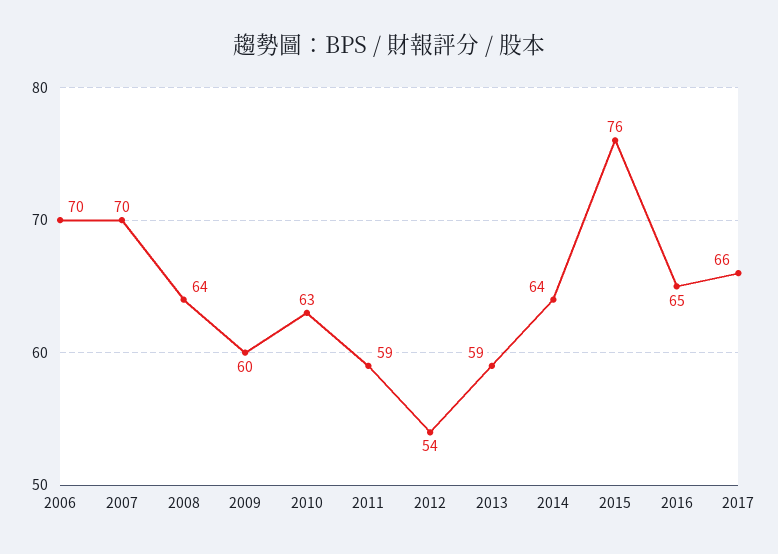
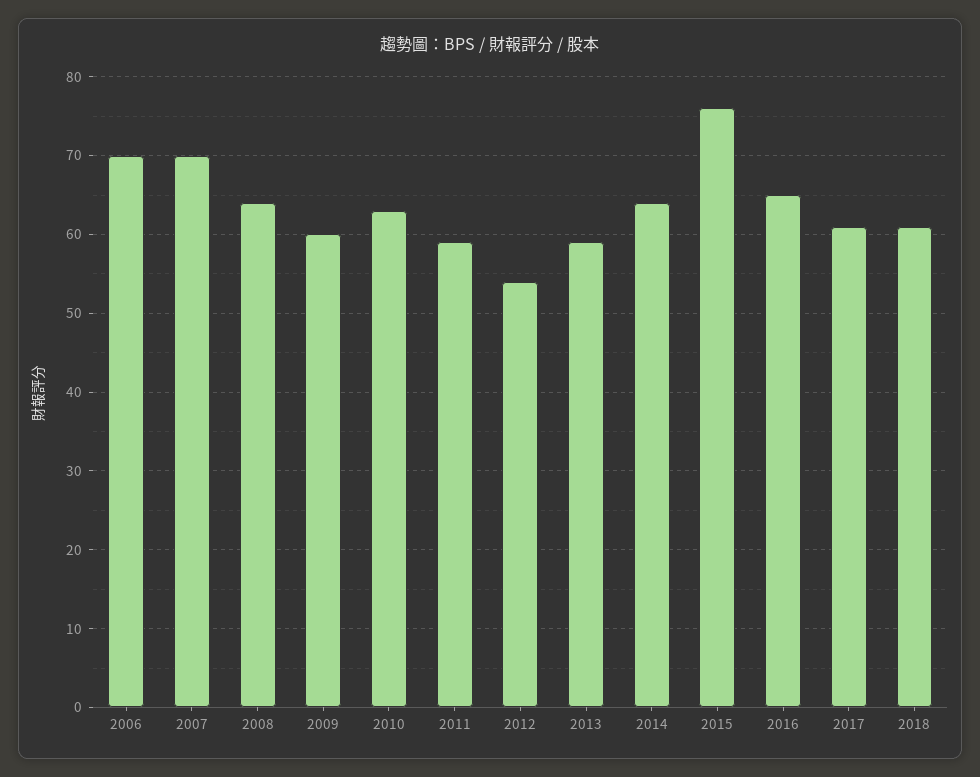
2017: 66 -> 61
2018: none -> 61

